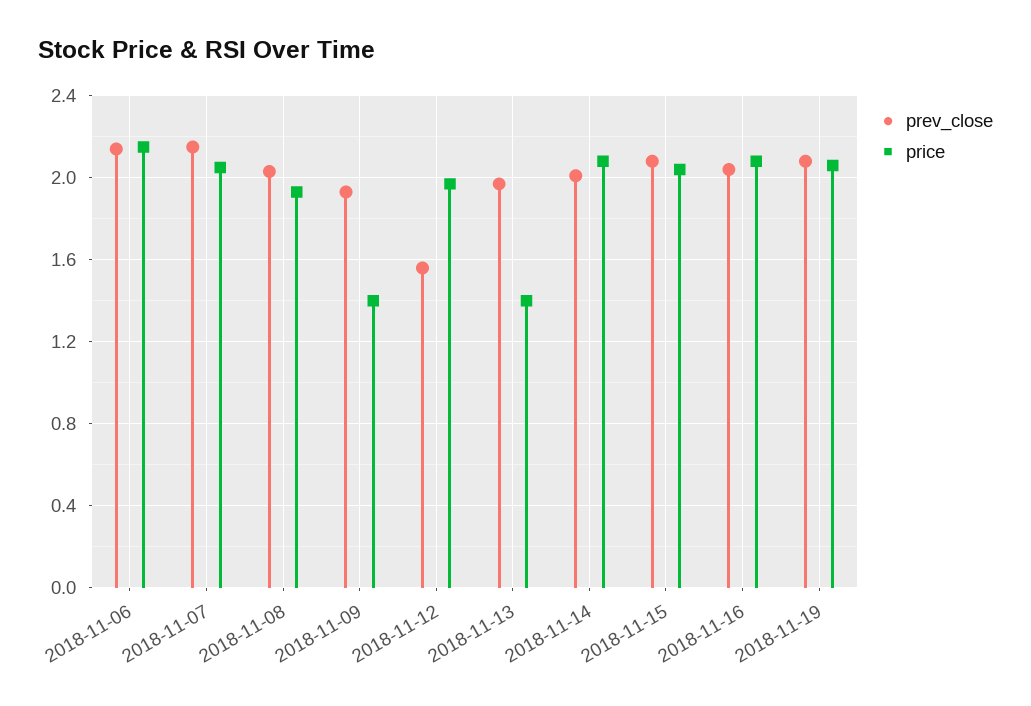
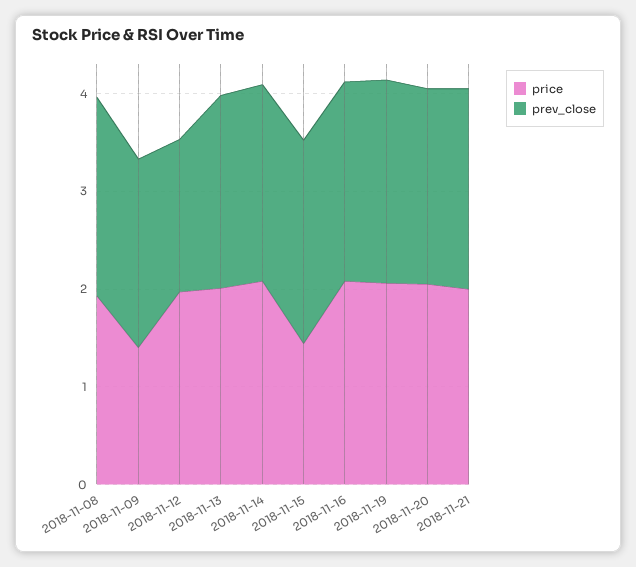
prev_close, 2018-11-06: 2.15 -> none
price, 2018-11-06: 2.15 -> none
prev_close, 2018-11-07: 2.15 -> none
price, 2018-11-07: 2.05 -> none
price, 2018-11-13: 1.4 -> 2
price, 2018-11-15: 2.05 -> 1.4
price, 2018-11-20: none -> 2
prev_close, 2018-11-20: none -> 2
price, 2018-11-21: none -> 2
prev_close, 2018-11-21: none -> 2

